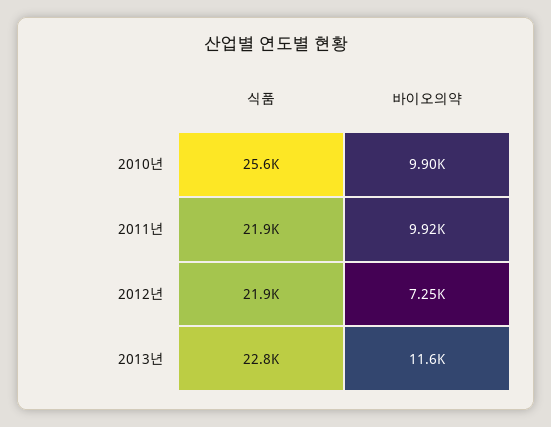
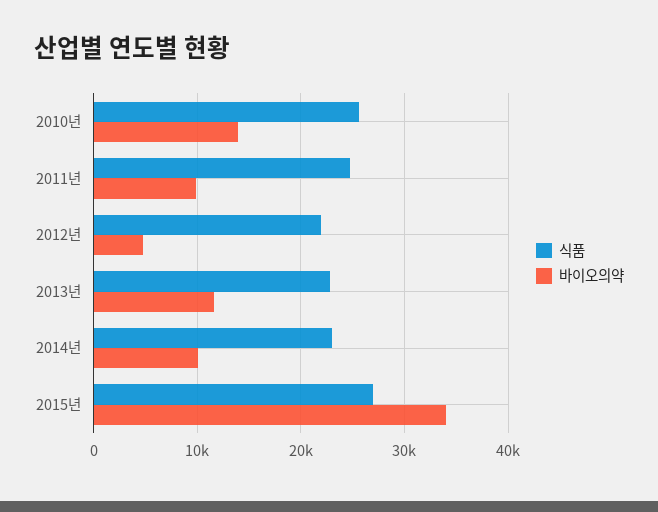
바이오의약, 2010년: 9900 -> 14000
식품, 2011년: 21900 -> 25000
바이오의약, 2012년: 7250 -> 5000
식품, 2014년: none -> 23000
바이오의약, 2014년: none -> 10000
식품, 2015년: none -> 27000
바이오의약, 2015년: none -> 34000

